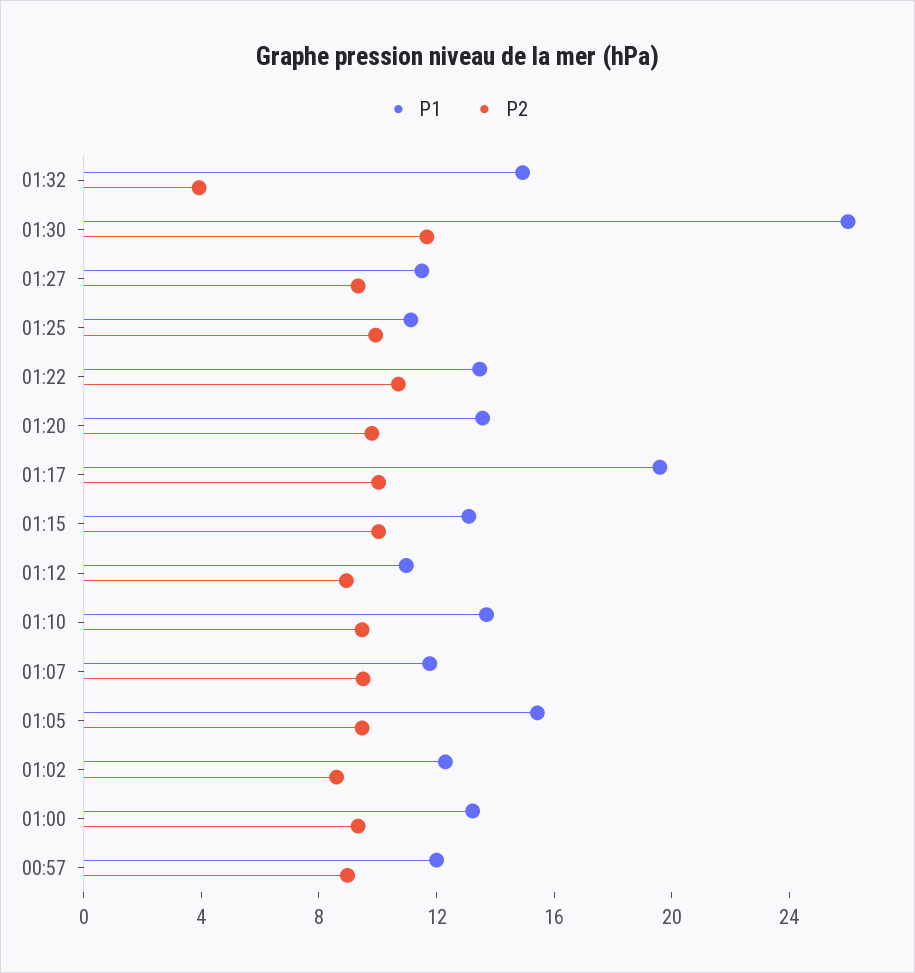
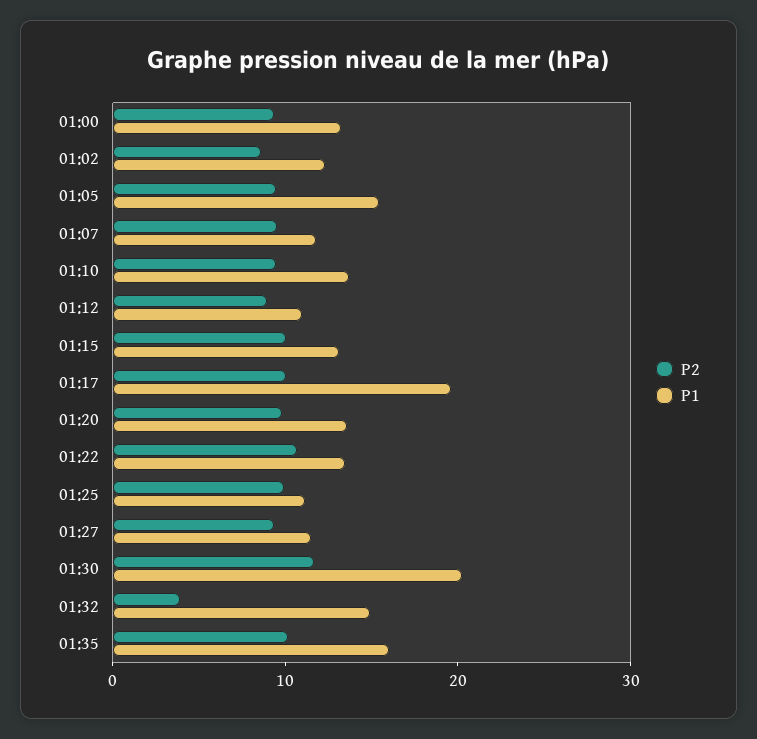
P1, 01:30: 26 -> 20
P1, 00:57: 12 -> none
P2, 00:57: 9 -> none
P2, 01:35: none -> 10
P1, 01:35: none -> 16

